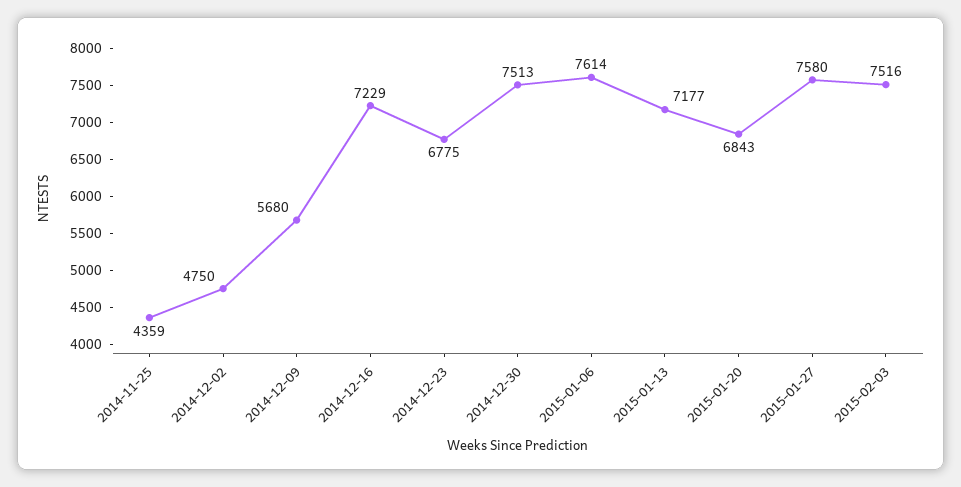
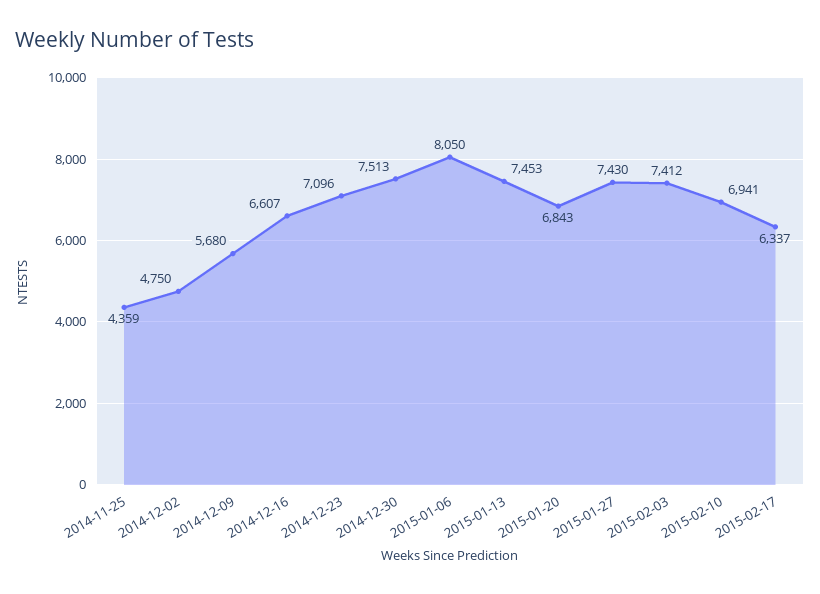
2014-12-16: 7229 -> 6607
2014-12-23: 6775 -> 7096
2015-01-06: 7614 -> 8050
2015-01-13: 7177 -> 7453
2015-01-27: 7580 -> 7430
2015-02-03: 7516 -> 7412
2015-02-10: none -> 6941
2015-02-17: none -> 6337

